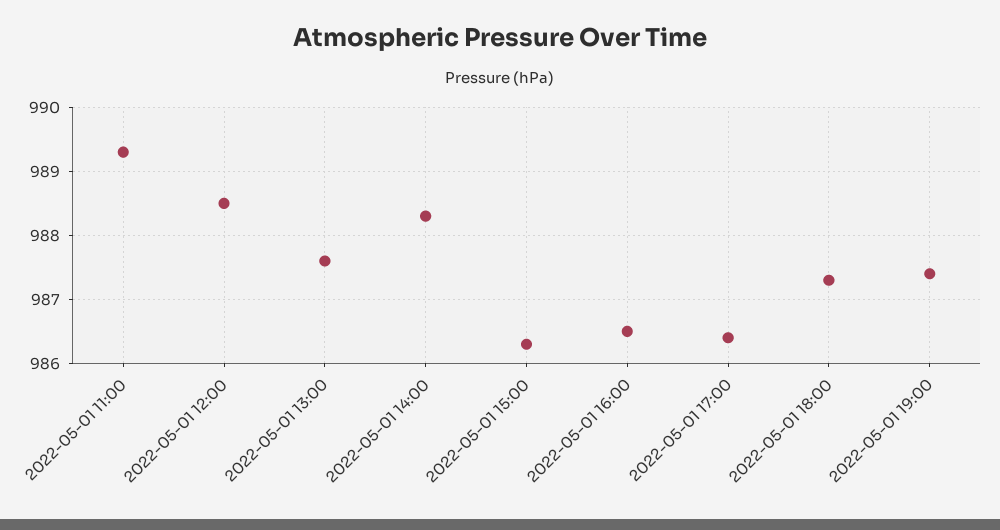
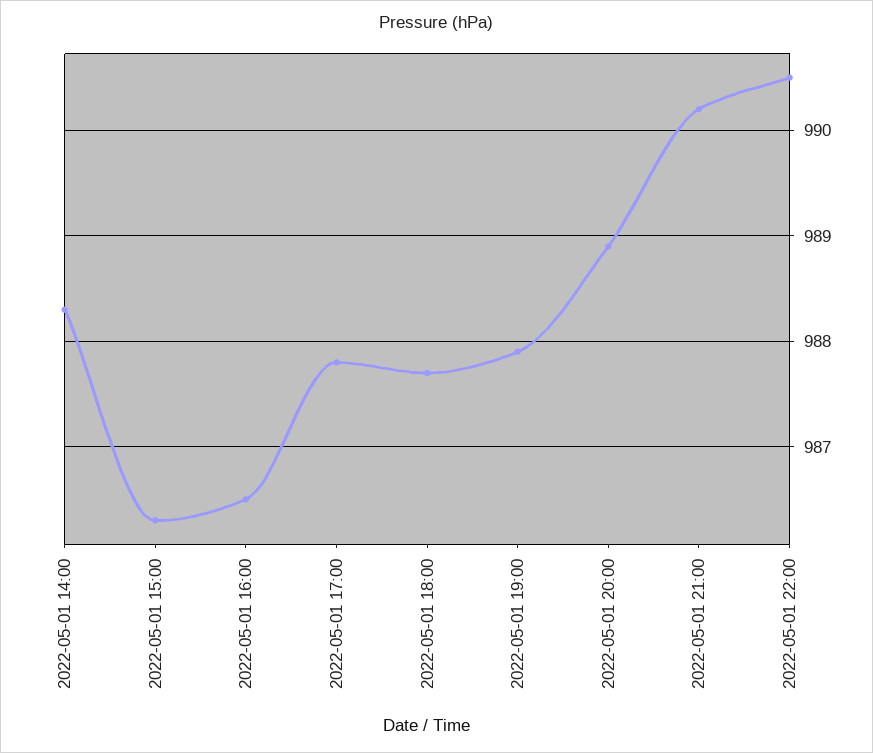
2022-05-01 11:00: 989.3 -> none
2022-05-01 12:00: 988.5 -> none
2022-05-01 13:00: 987.6 -> none
2022-05-01 17:00: 986.4 -> 987.8
2022-05-01 18:00: 987.3 -> 987.7
2022-05-01 19:00: 987.4 -> 987.9
2022-05-01 20:00: none -> 988.9
2022-05-01 21:00: none -> 990.2
2022-05-01 22:00: none -> 990.5

